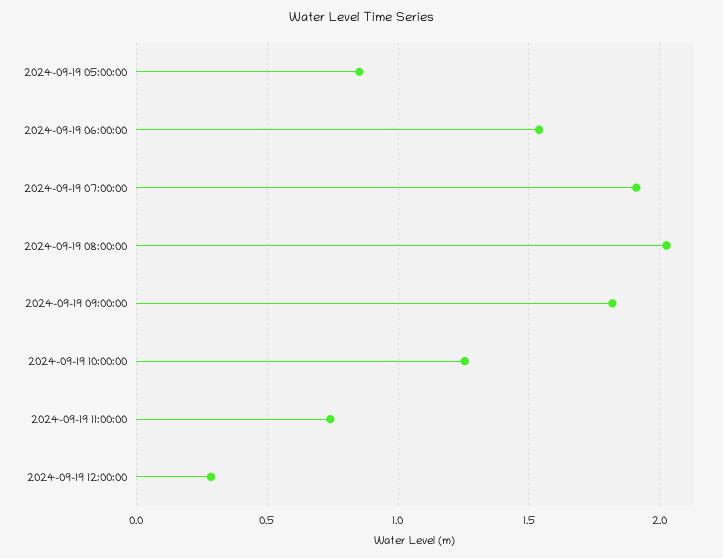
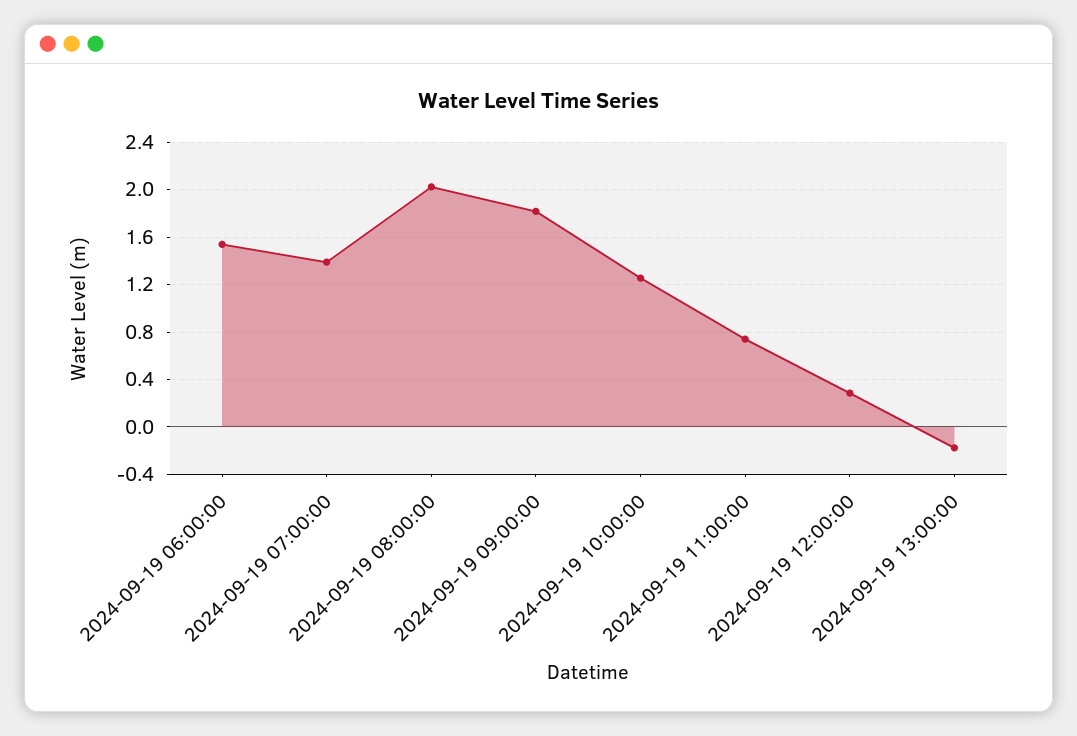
2024-09-19 05:00:00: 0.85 -> none
2024-09-19 07:00:00: 1.9 -> 1.4
2024-09-19 13:00:00: none -> -0.2

